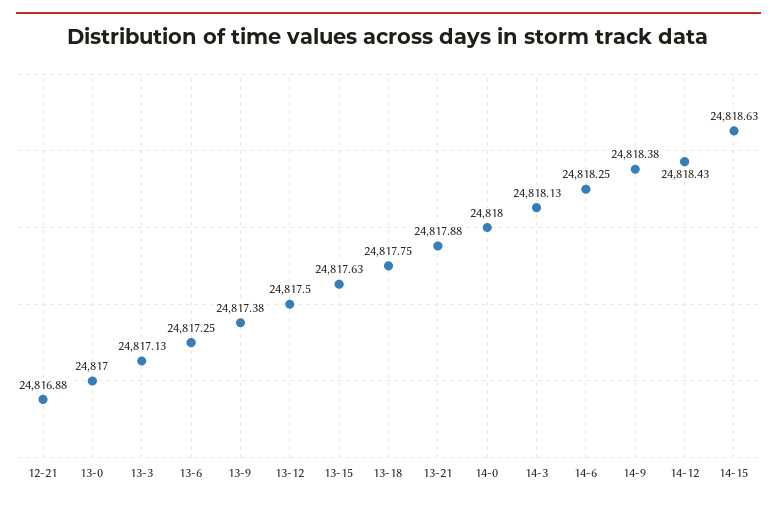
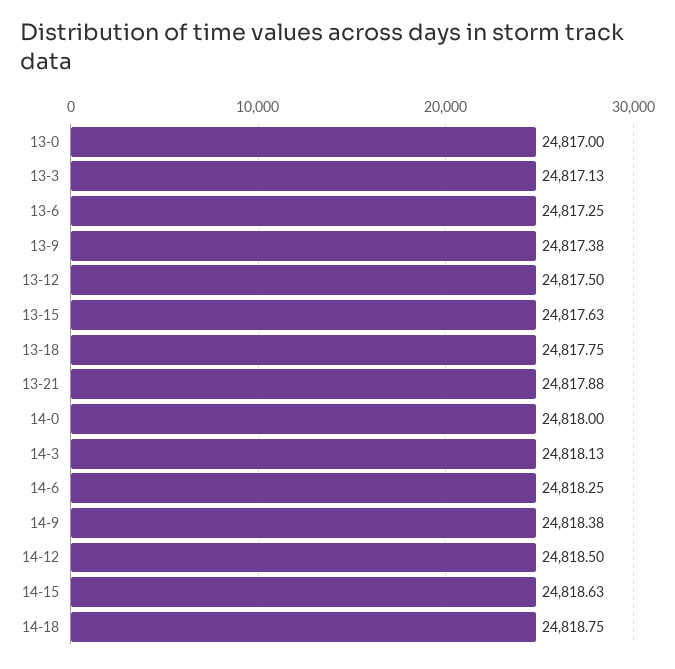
12-21: 24816.88 -> none
14-12: 24818.43 -> 24818.5
14-18: none -> 24818.75

